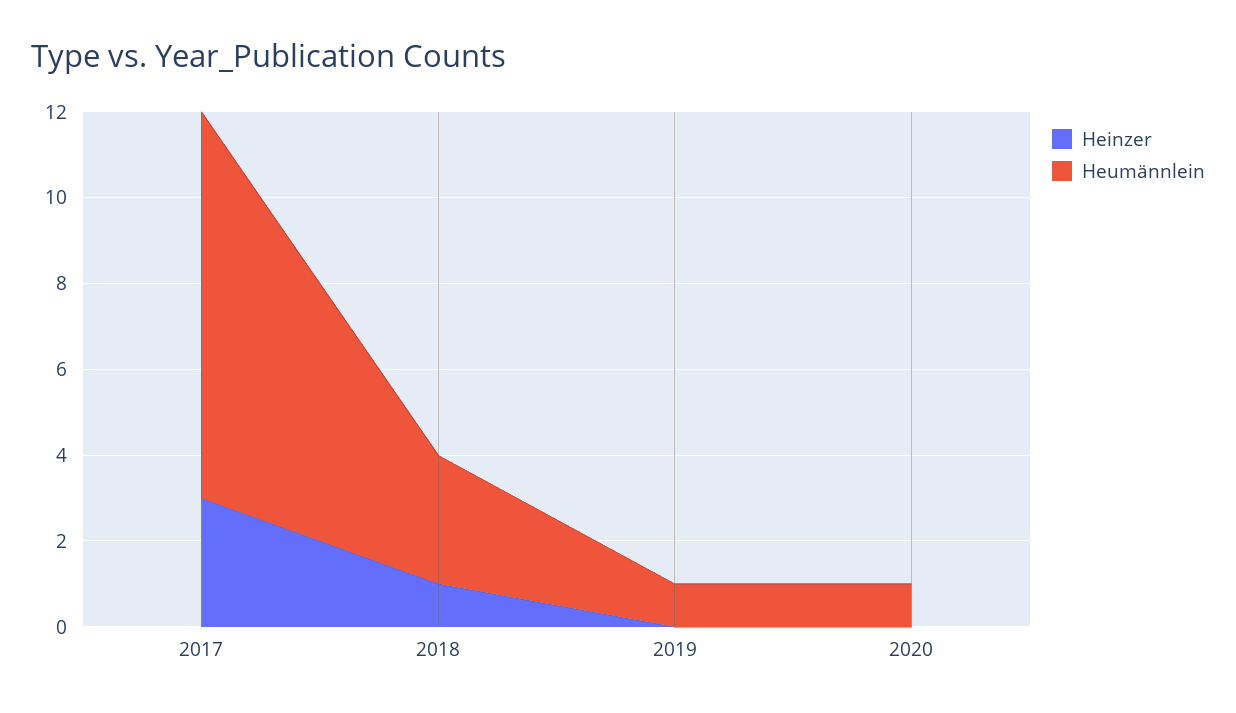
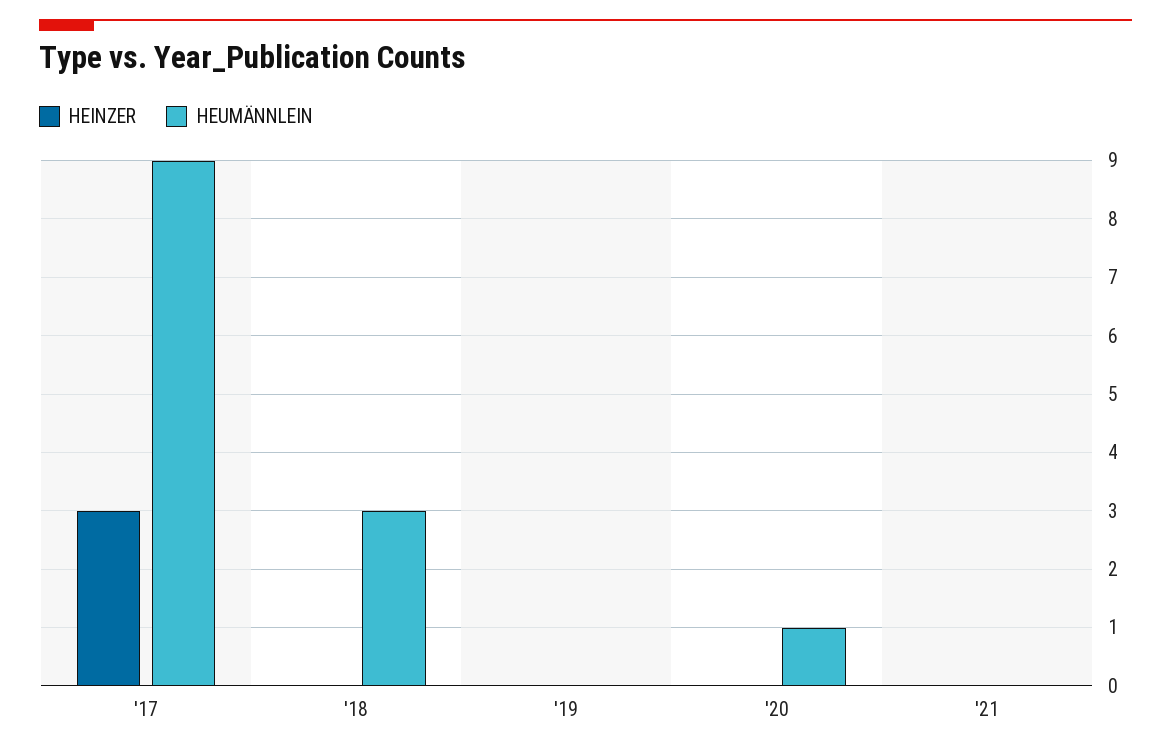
Heinzer, 2018: 1 -> 0
Heumännlein, 2019: 1 -> 0
Heinzer, '21: none -> 0
Heumännlein, '21: none -> 0

